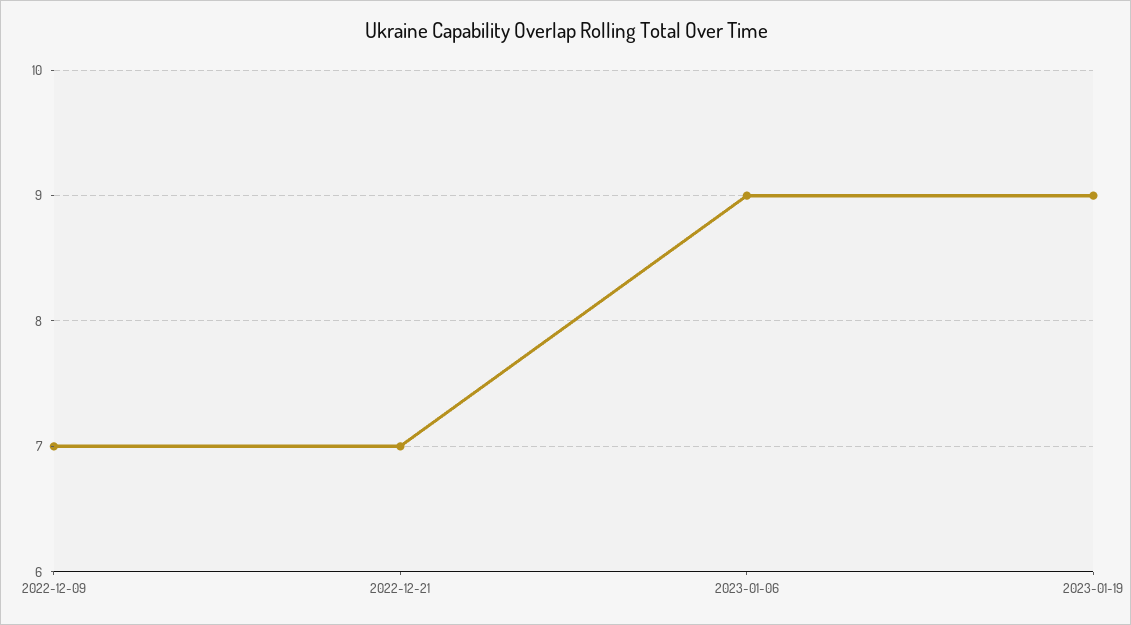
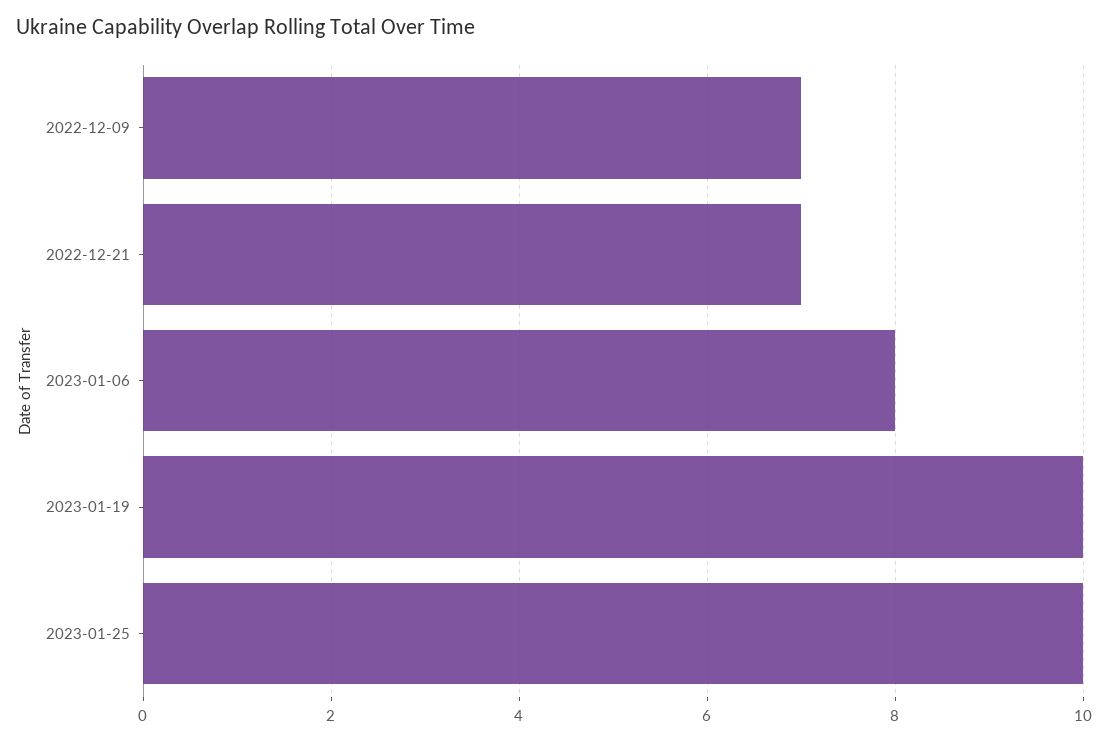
2023-01-06: 9 -> 8
2023-01-19: 9 -> 10
2023-01-25: none -> 10

